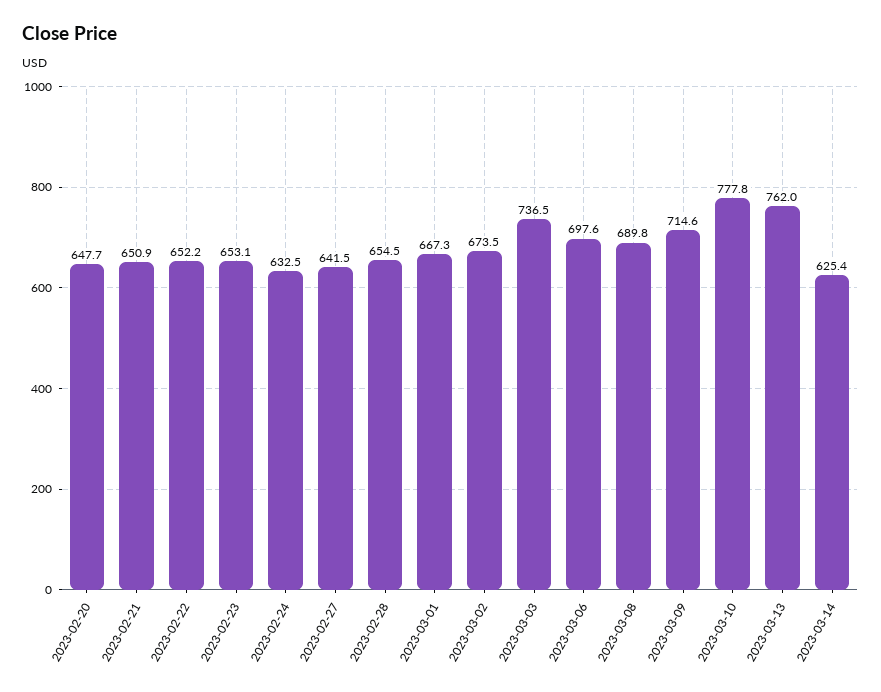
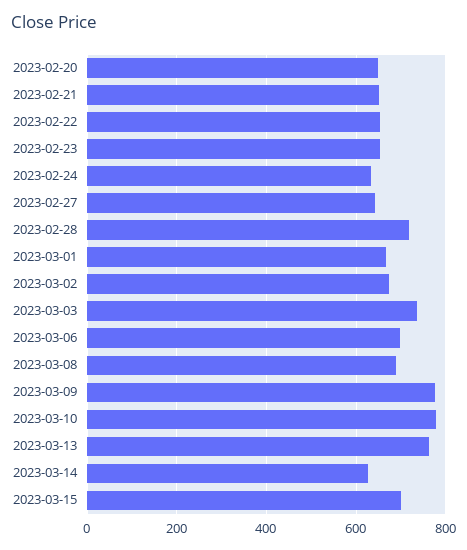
2023-02-28: 654.5 -> 720
2023-03-09: 714.6 -> 780
2023-03-15: none -> 700

